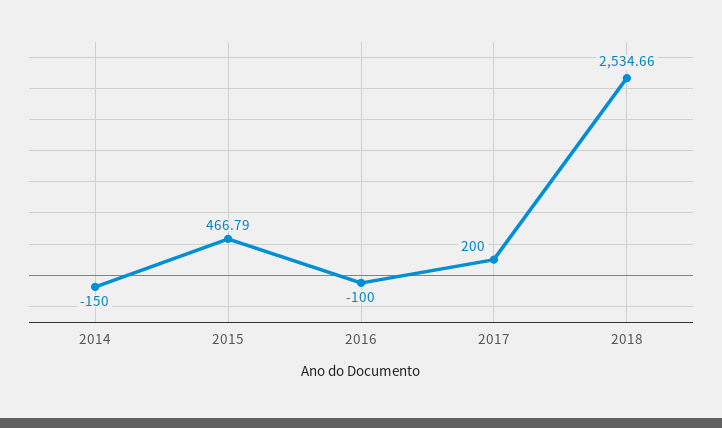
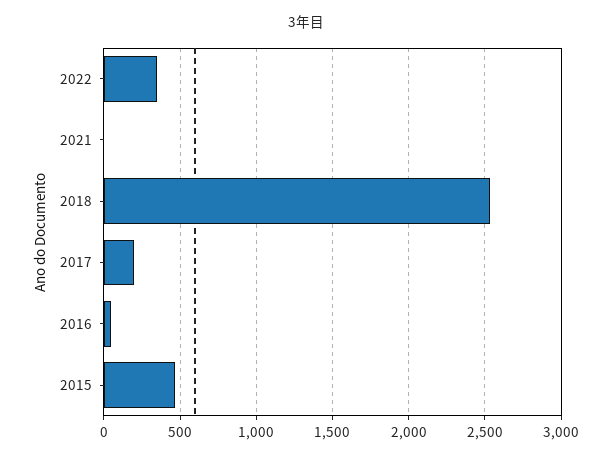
2014: -150 -> none
2016: -100 -> 50
2022: none -> 350
2021: none -> 0

